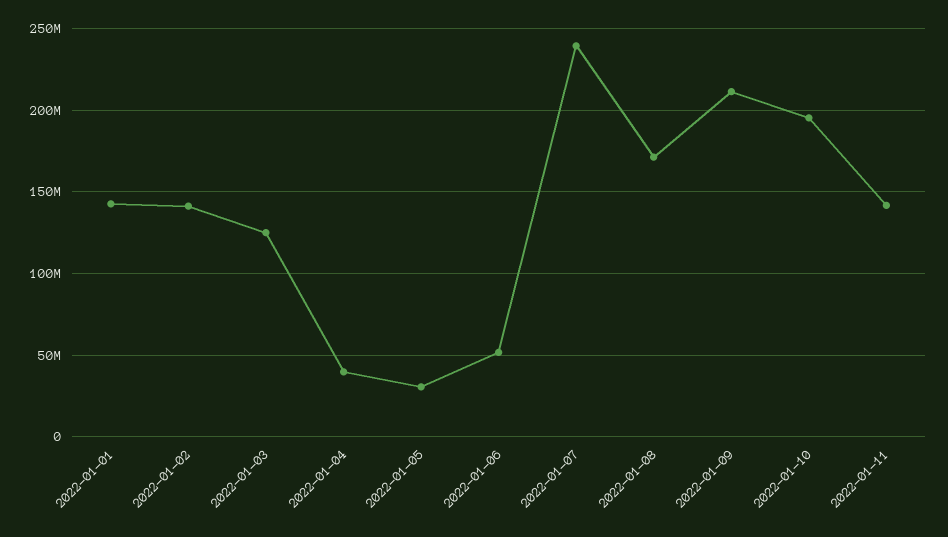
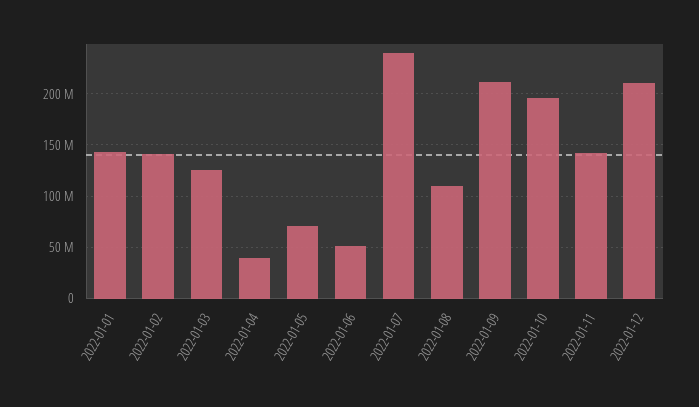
2022-01-05: 30000000 -> 70000000
2022-01-08: 170000000 -> 110000000
2022-01-12: none -> 210000000

